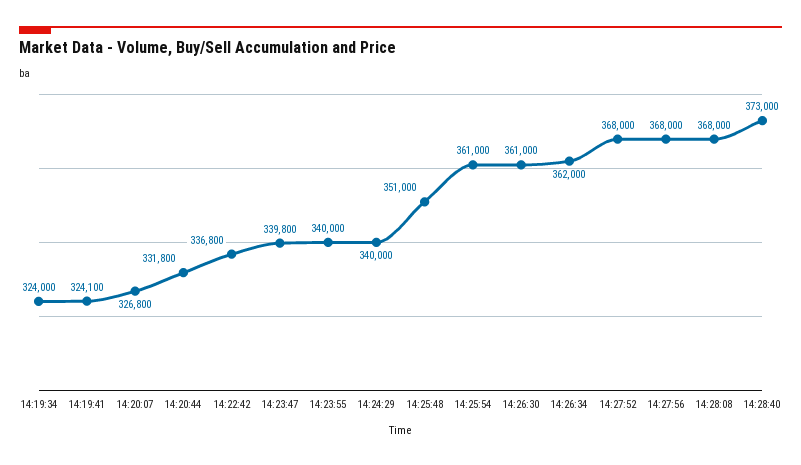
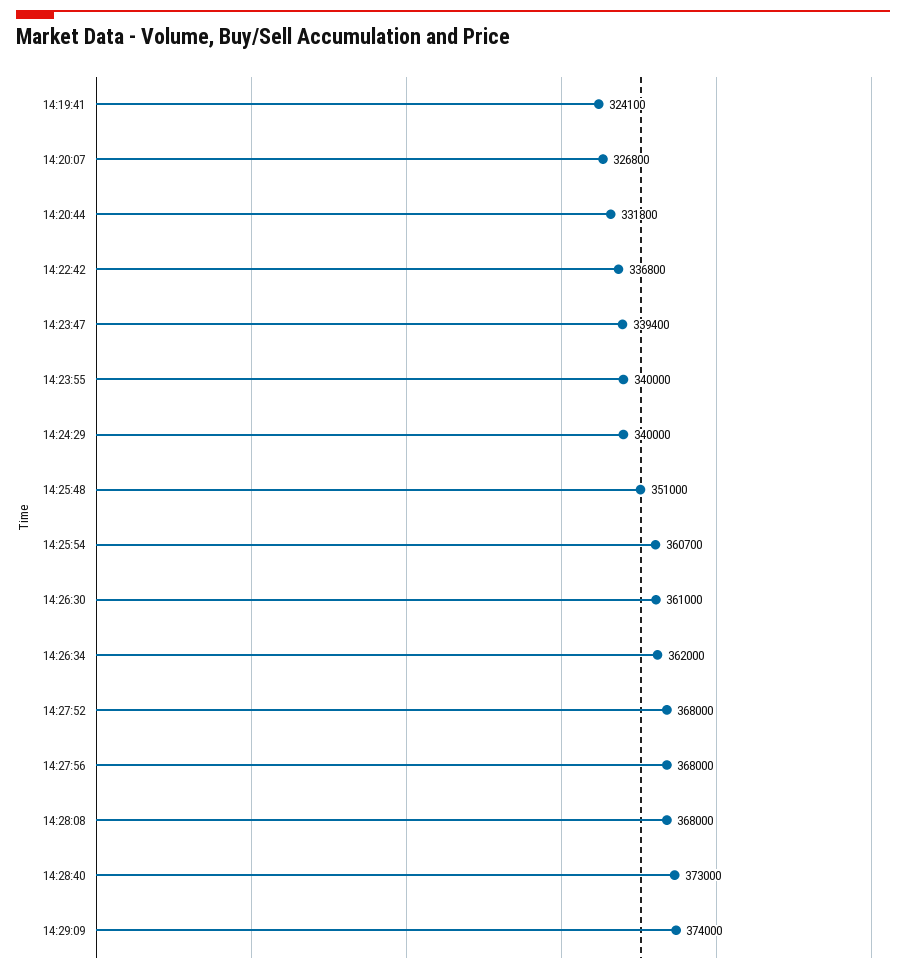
14:19:34: 324000 -> none
14:23:47: 339800 -> 339400
14:25:54: 361000 -> 360700
14:29:09: none -> 374000

